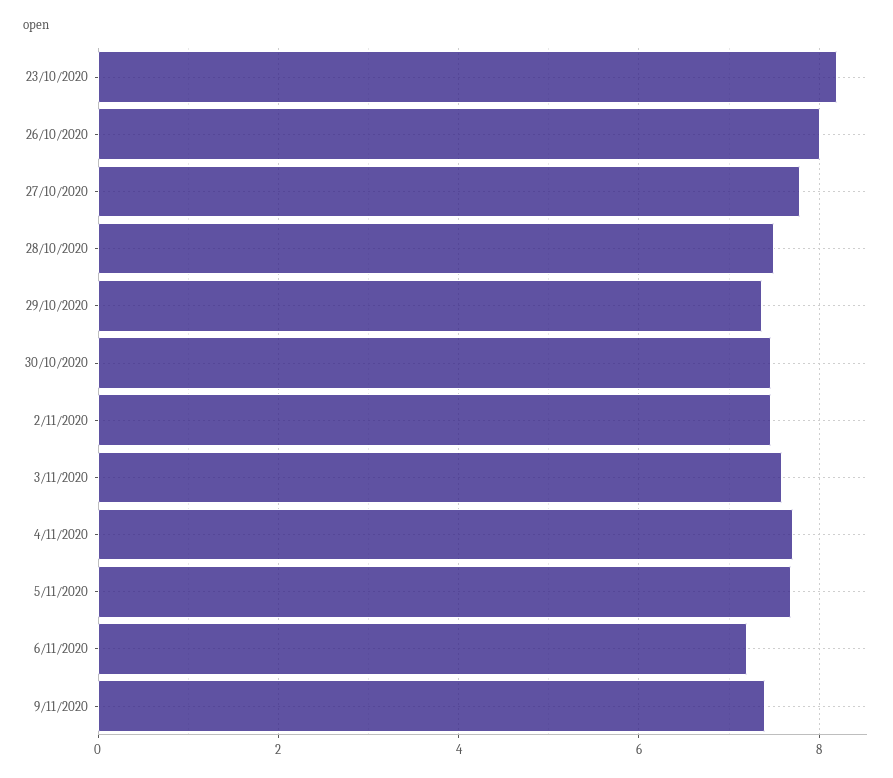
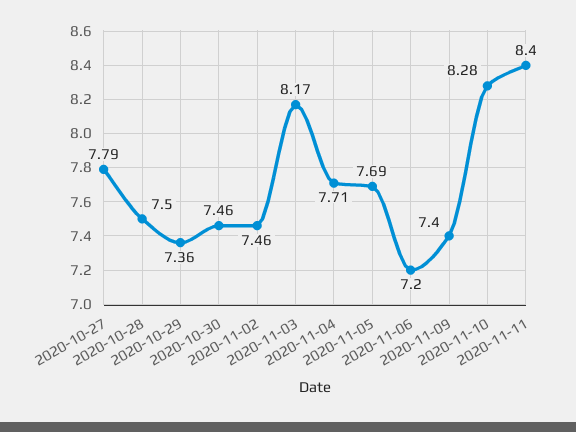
23/10/2020: 8.2 -> none
26/10/2020: 8 -> none
3/11/2020: 7.6 -> 8.17
2020-11-10: none -> 8.28
2020-11-11: none -> 8.4

